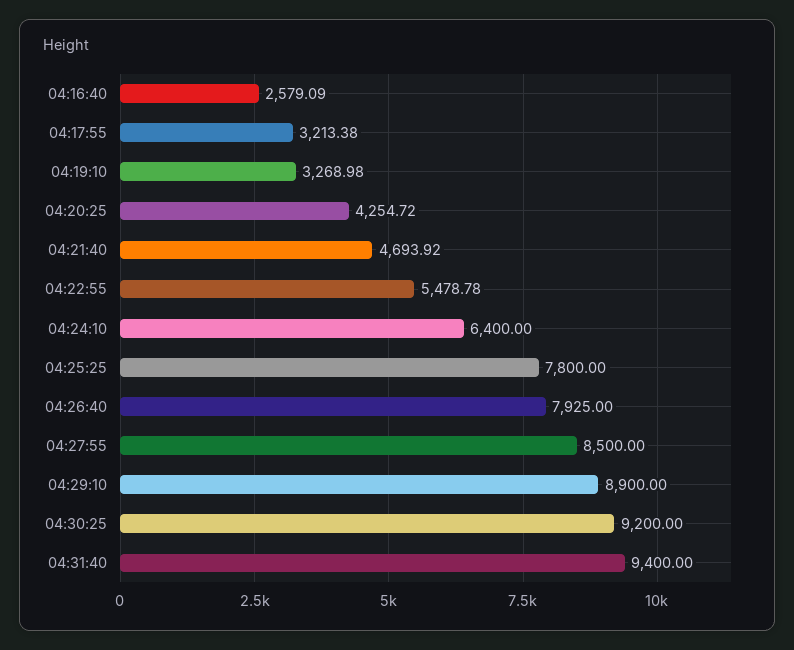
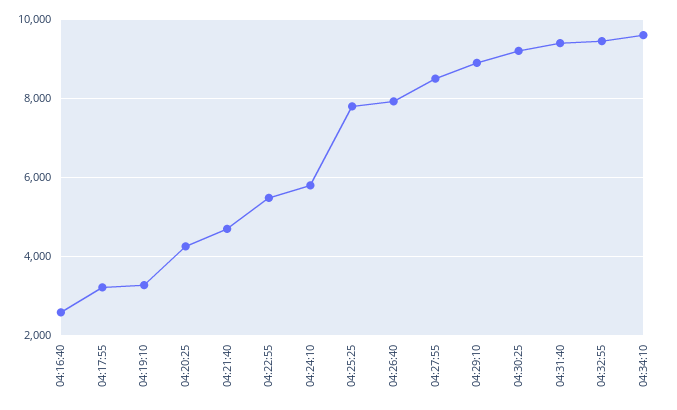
04:24:10: 6400 -> 5800
04:32:55: none -> 9400
04:34:10: none -> 9600

